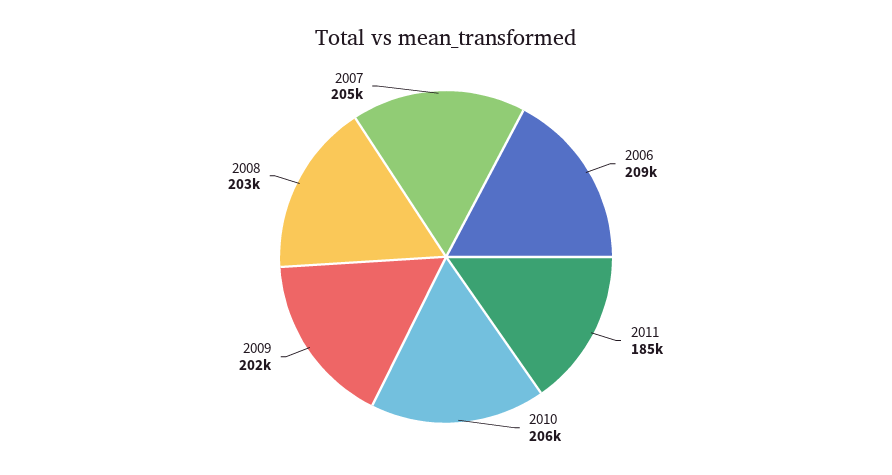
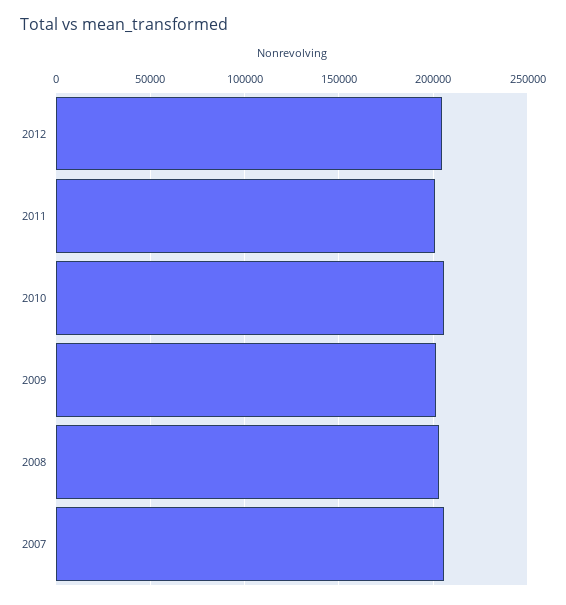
2006: 209000 -> none
2011: 185000 -> 200000
2012: none -> 205000

